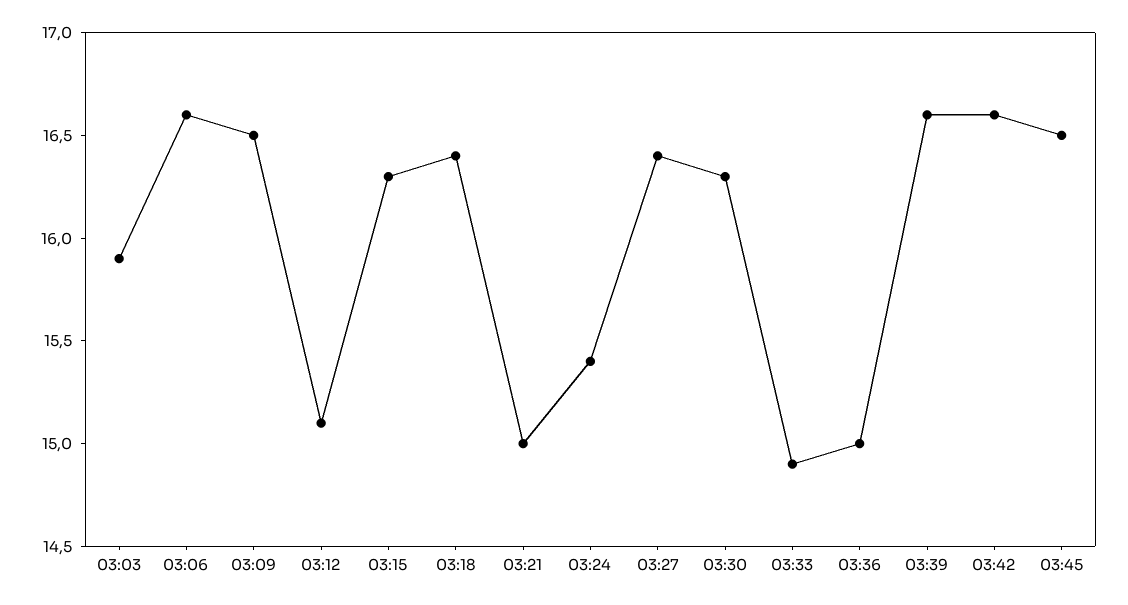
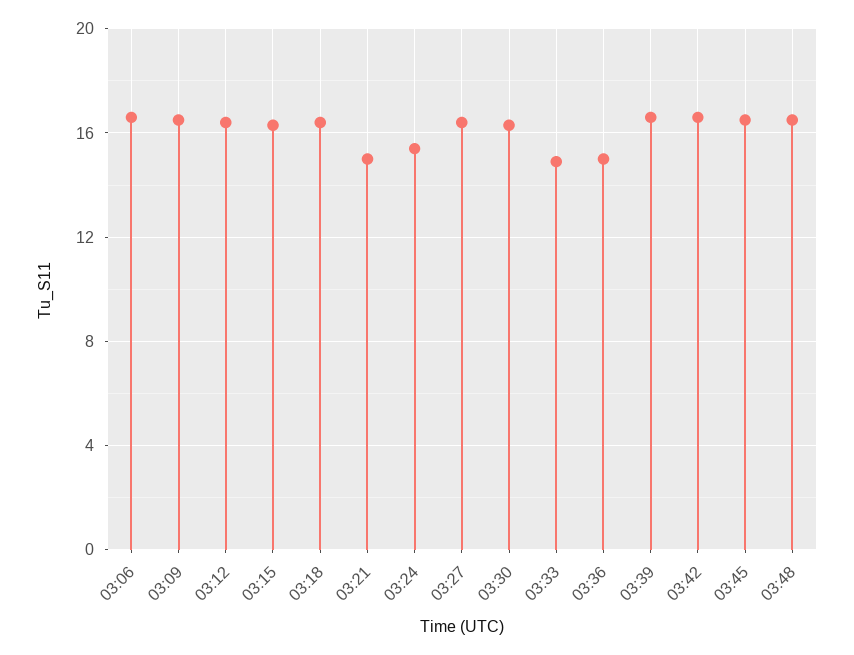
03:03: 15.9 -> none
03:12: 15.1 -> 16.5
03:48: none -> 16.5

